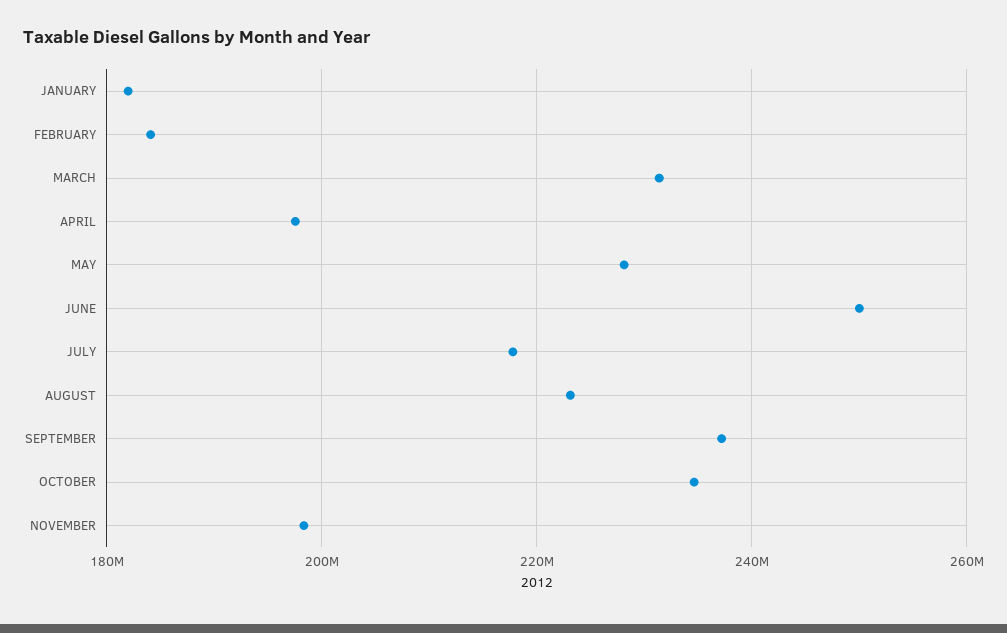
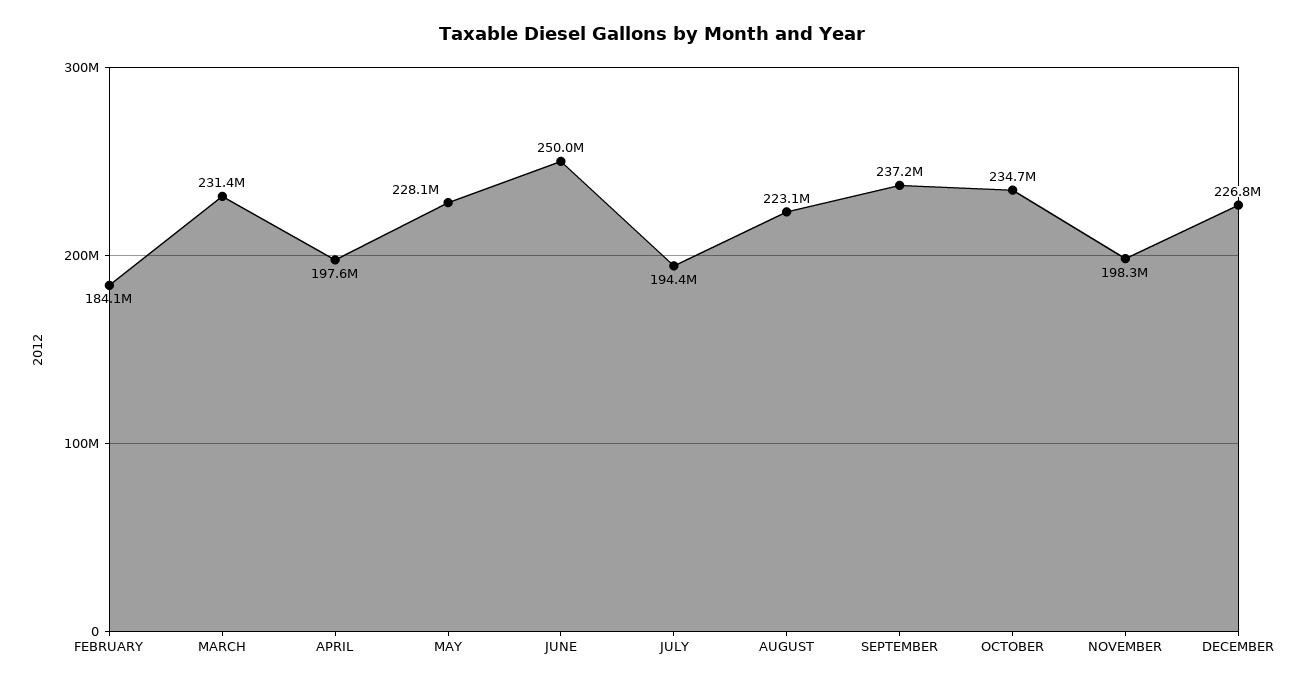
JANUARY: 182000000 -> none
JULY: 218000000 -> 194400000
DECEMBER: none -> 226800000

